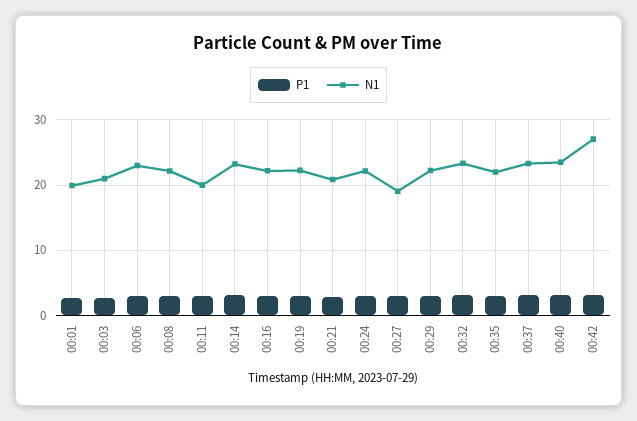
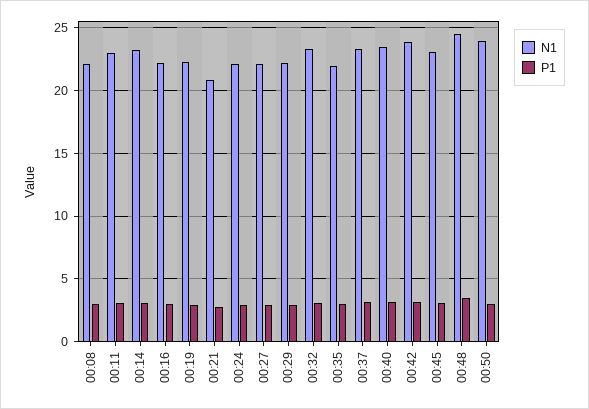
P1, 00:01: 3 -> none
N1, 00:01: 20 -> none
P1, 00:03: 3 -> none
N1, 00:03: 21 -> none
P1, 00:06: 3 -> none
N1, 00:06: 23 -> none
N1, 00:11: 20 -> 23
N1, 00:27: 19 -> 22
N1, 00:42: 27 -> 24
N1, 00:45: none -> 23
P1, 00:45: none -> 3
N1, 00:48: none -> 24.5
P1, 00:48: none -> 3.5
N1, 00:50: none -> 24
P1, 00:50: none -> 3

